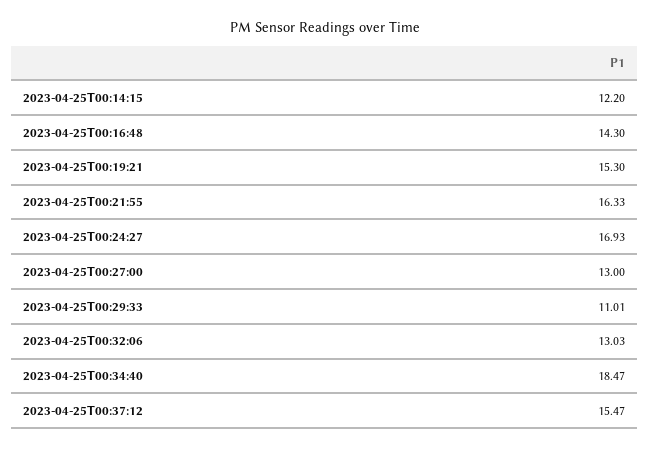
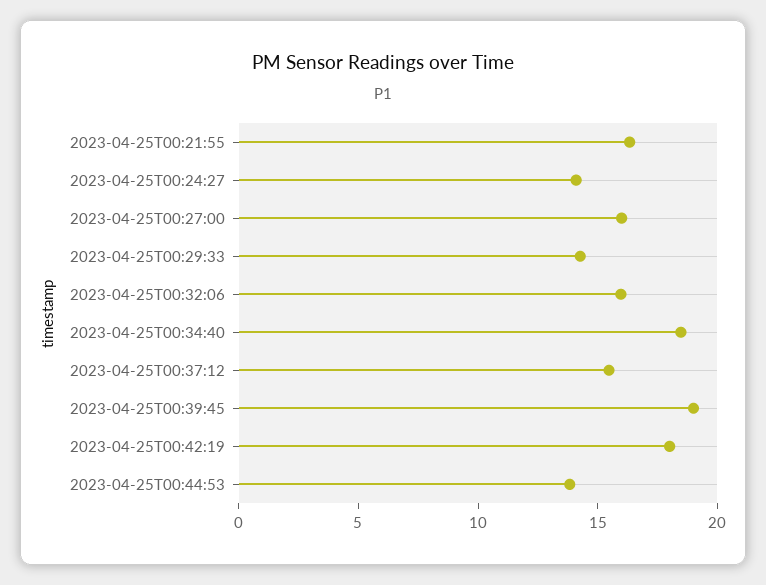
2023-04-25T00:14:15: 12.2 -> none
2023-04-25T00:16:48: 14.3 -> none
2023-04-25T00:19:21: 15.3 -> none
2023-04-25T00:24:27: 16.93 -> 14
2023-04-25T00:27:00: 13 -> 16
2023-04-25T00:29:33: 11.01 -> 14
2023-04-25T00:32:06: 13.03 -> 16
2023-04-25T00:39:45: none -> 19
2023-04-25T00:42:19: none -> 18
2023-04-25T00:44:53: none -> 14

